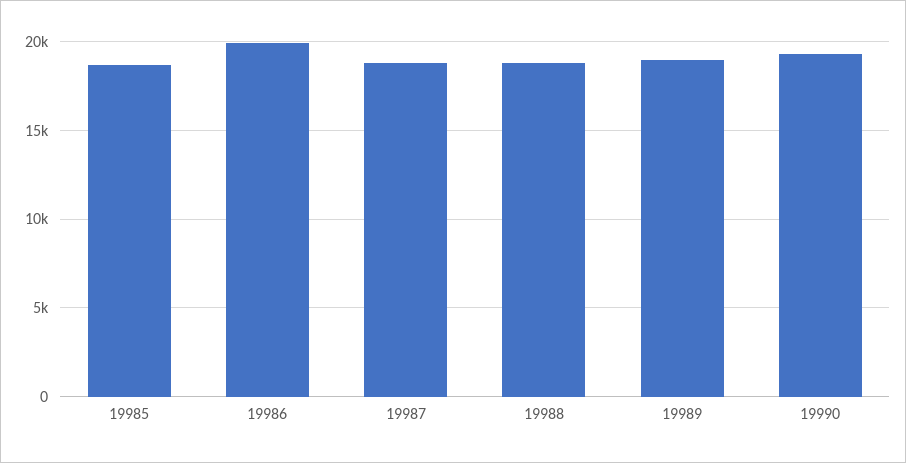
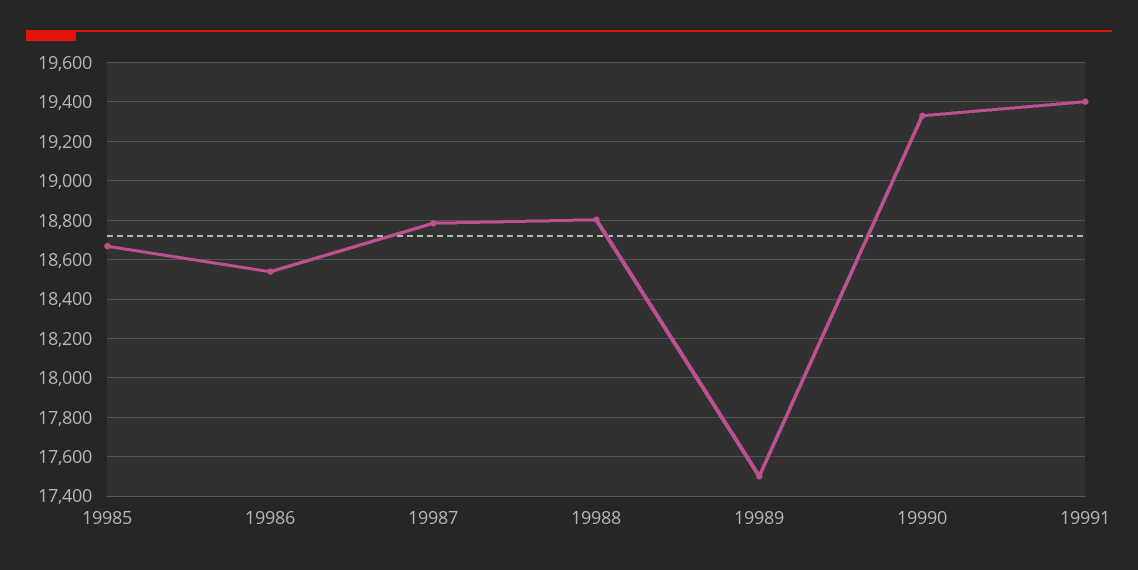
19986: 20000 -> 18550
19989: 19000 -> 17500
19991: none -> 19400

